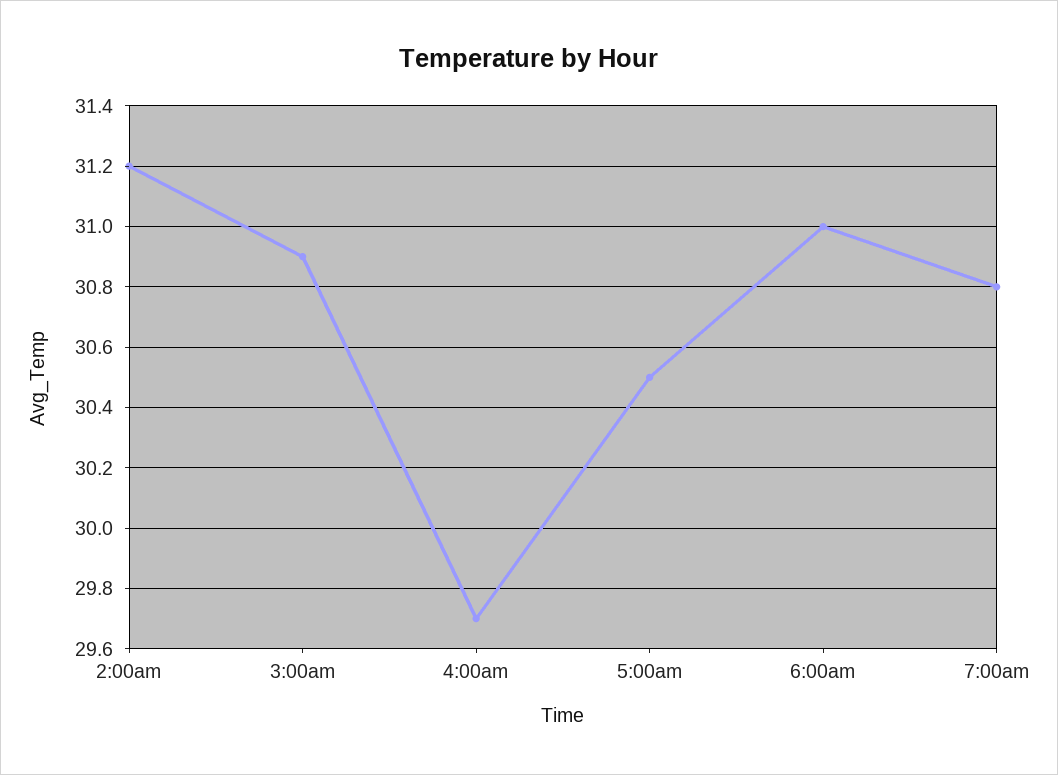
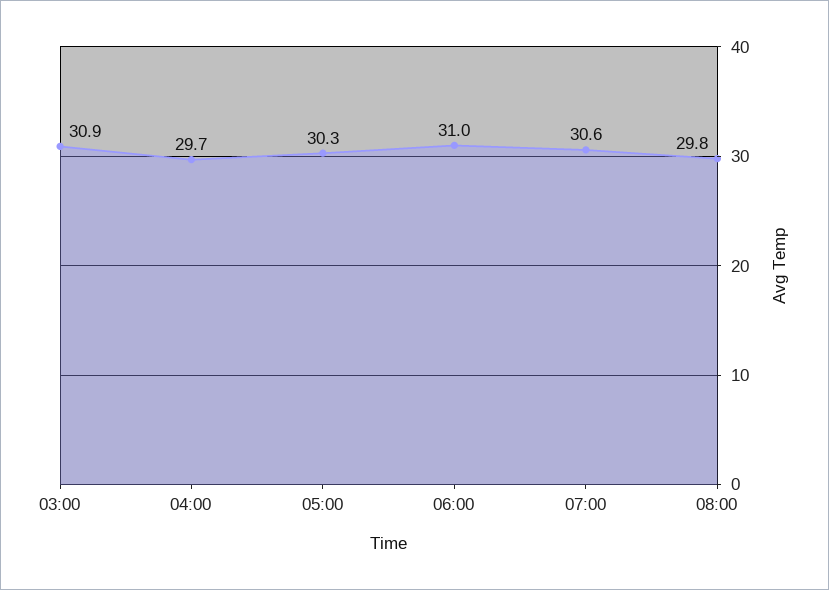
2:00am: 31.2 -> none
5:00am: 30.5 -> 30.3
7:00am: 30.8 -> 30.6
08:00: none -> 29.8

